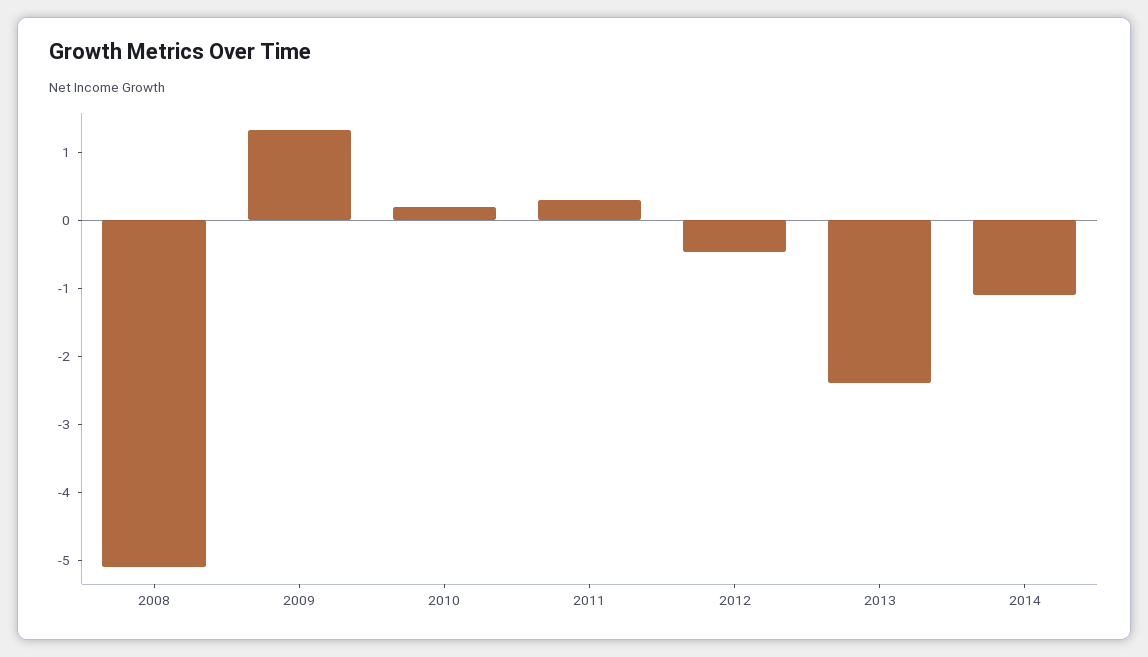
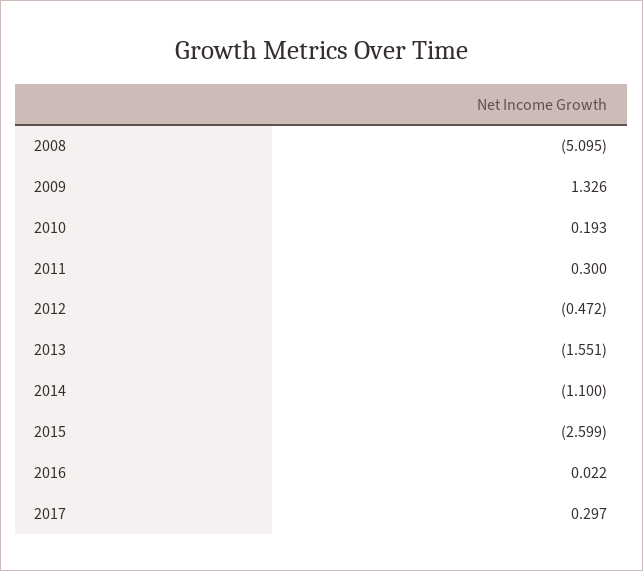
2013: -2.4 -> -1.551
2015: none -> -2.599
2016: none -> 0.022
2017: none -> 0.297

